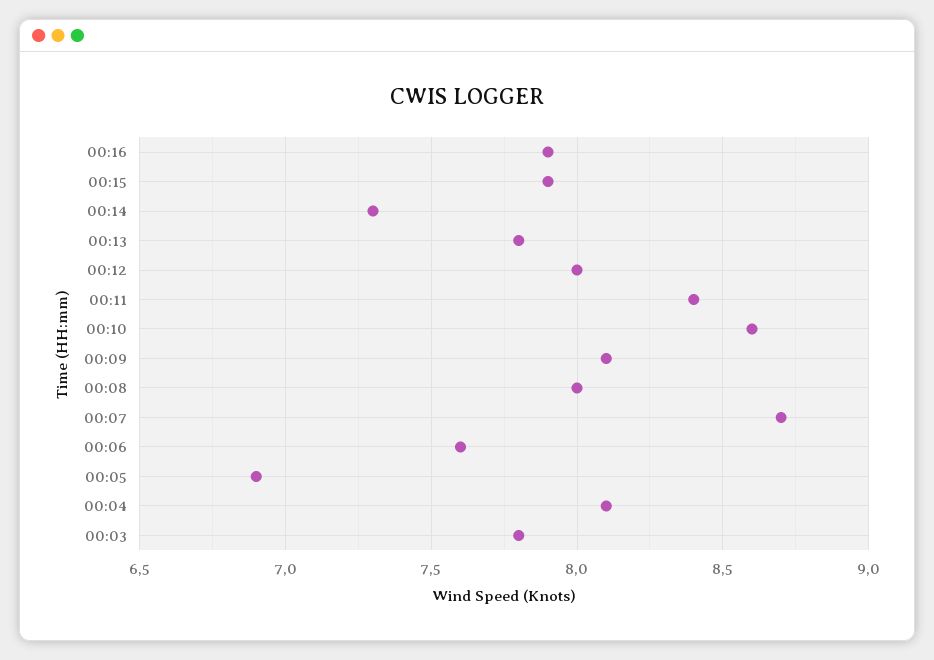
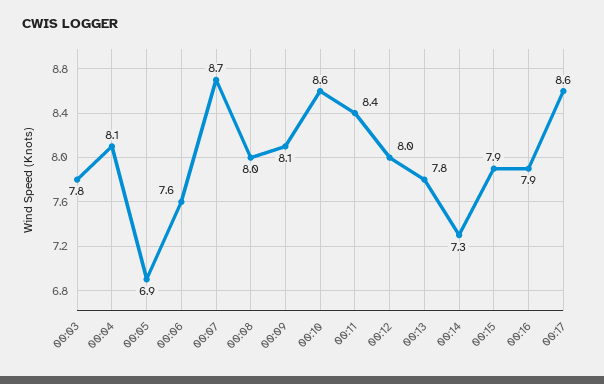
00:17: none -> 8.6

